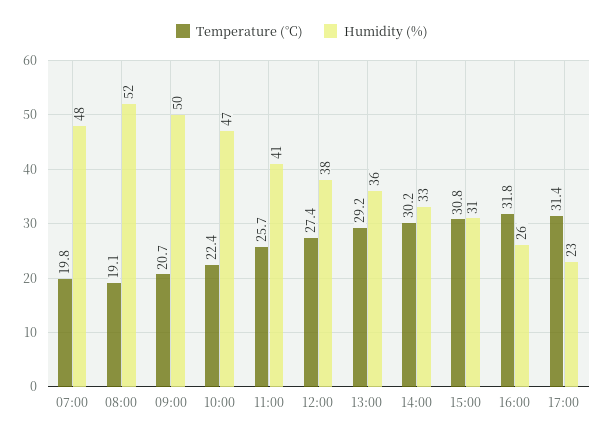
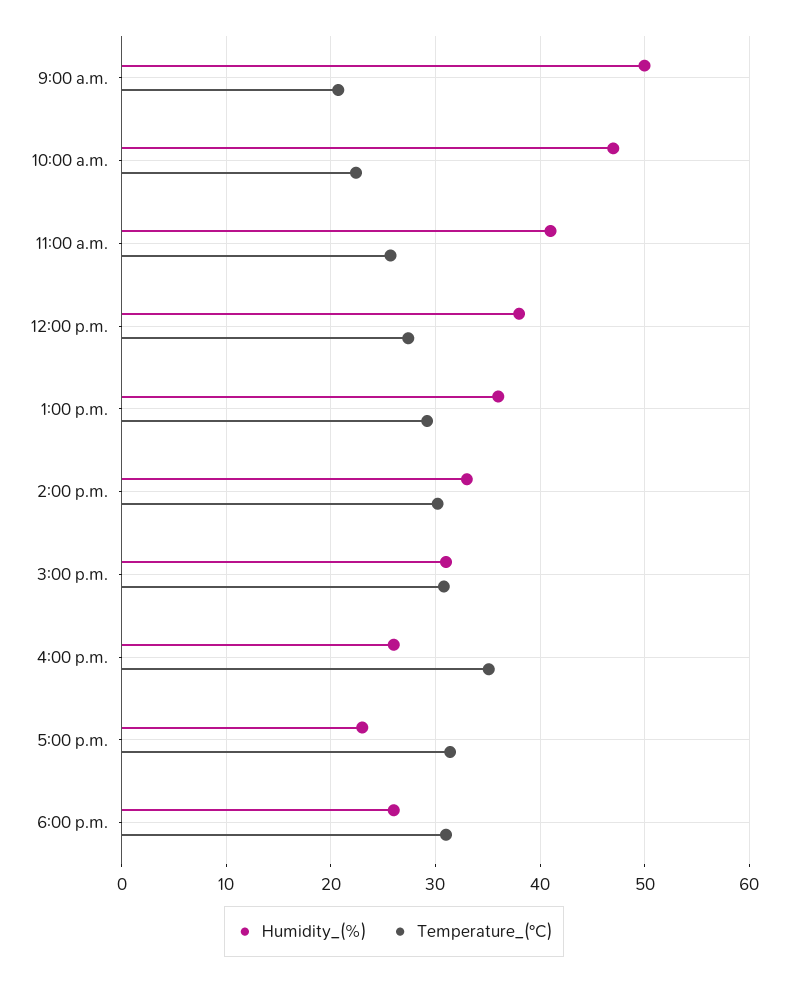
Temperature (°C), 07:00: 19.8 -> none
Humidity (%), 07:00: 48 -> none
Temperature (°C), 08:00: 19.1 -> none
Humidity (%), 08:00: 52 -> none
Temperature (°C), 16:00: 31.8 -> 35
Humidity (%), 6:00 p.m.: none -> 26
Temperature (°C), 6:00 p.m.: none -> 31

